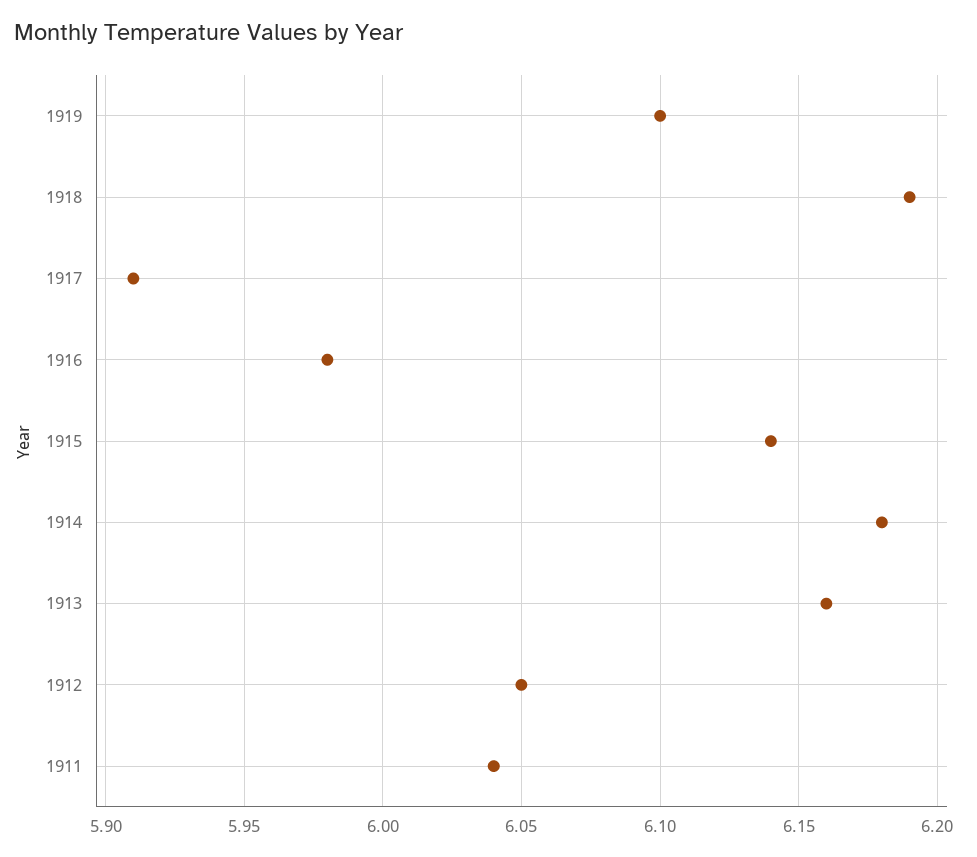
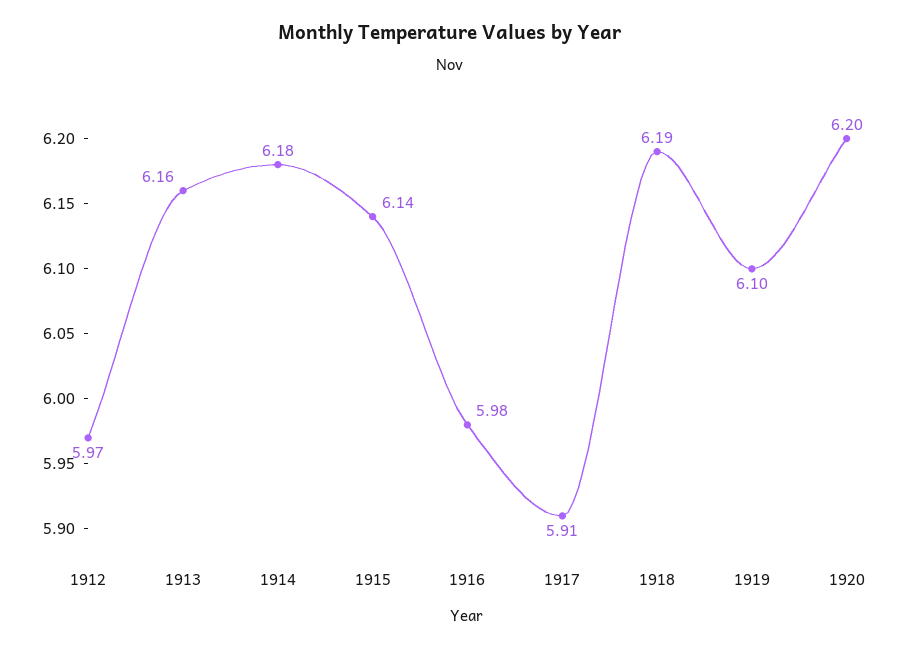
1912: 6.05 -> 5.97
1911: 6.04 -> none
1920: none -> 6.2

